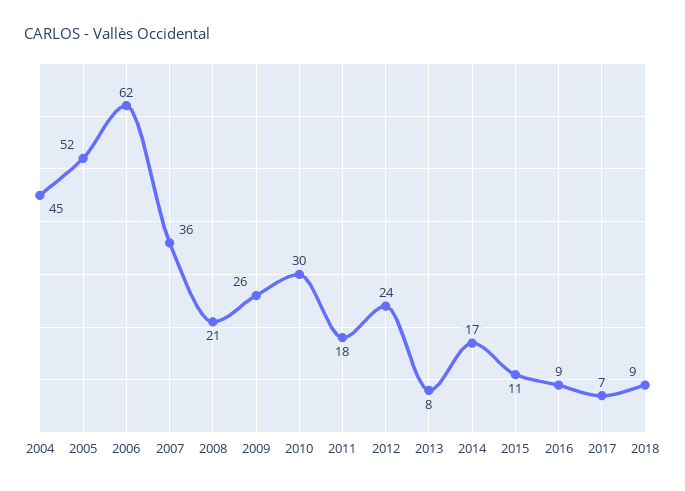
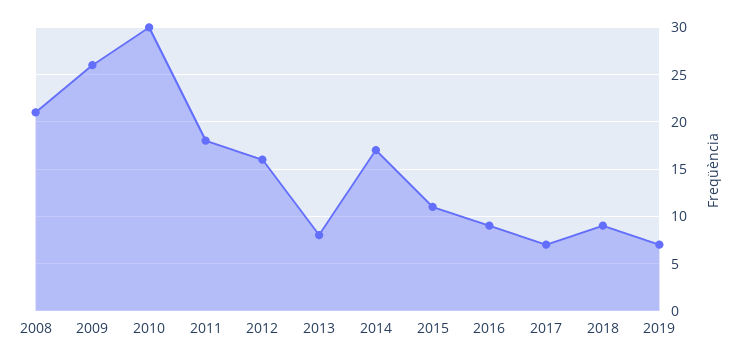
2004: 45 -> none
2005: 52 -> none
2006: 62 -> none
2007: 36 -> none
2012: 24 -> 16
2019: none -> 7

